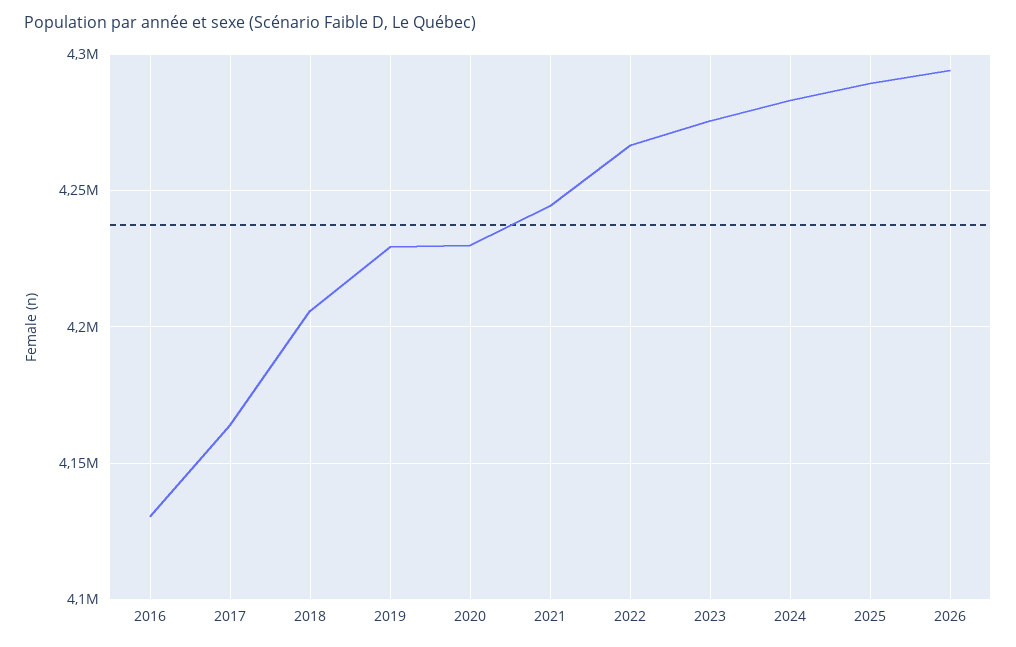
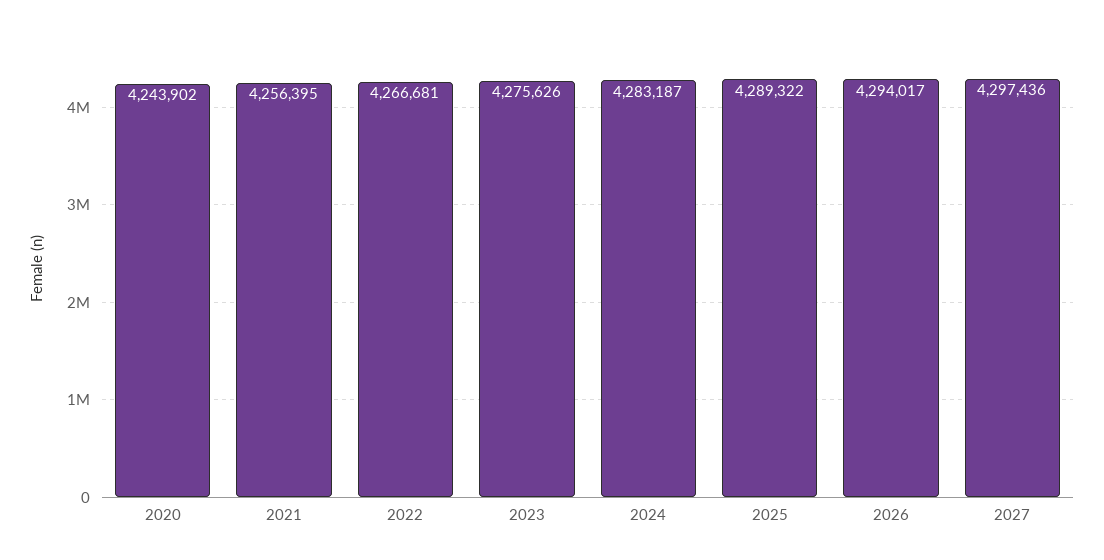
2016: 4130000 -> none
2017: 4165000 -> none
2018: 4205000 -> none
2019: 4230000 -> none
2020: 4230000 -> 4243902
2021: 4245000 -> 4256395
2027: none -> 4297436

